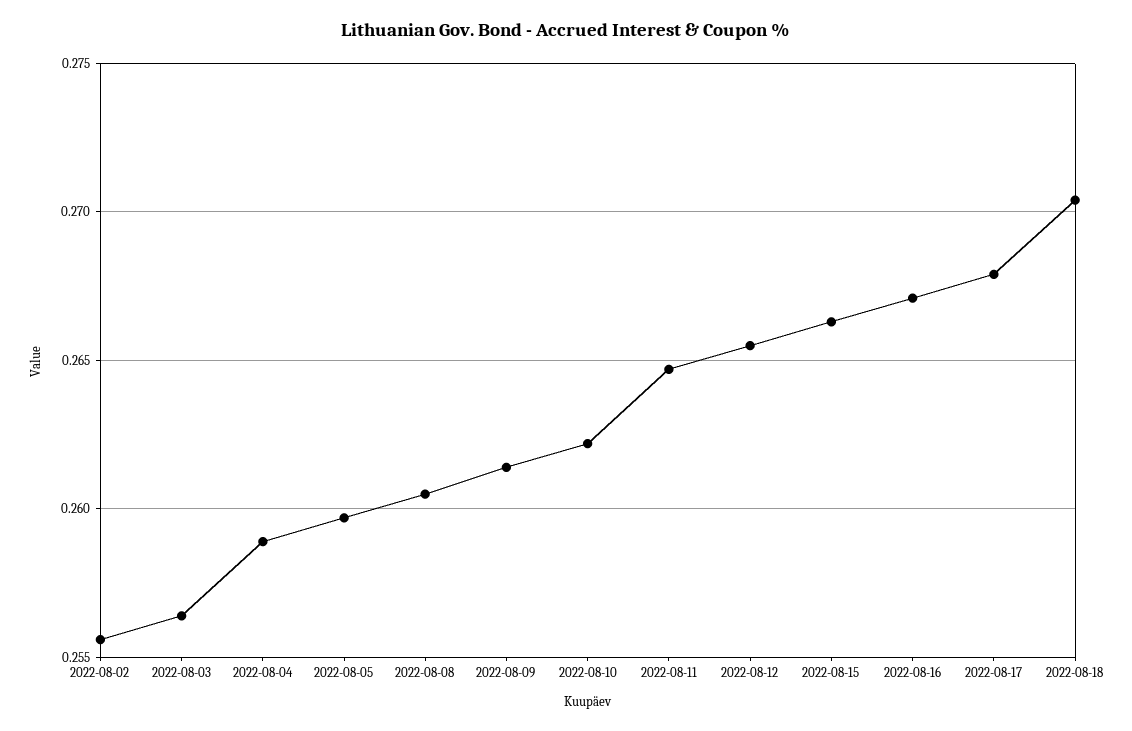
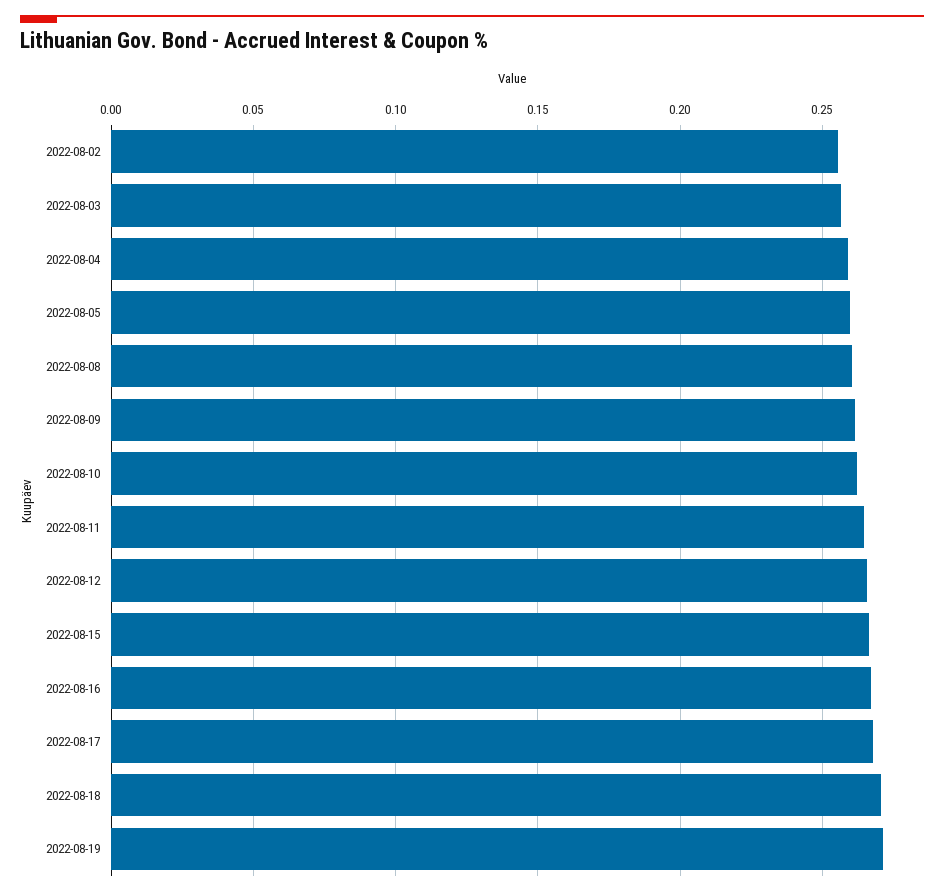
2022-08-19: none -> 0.27

